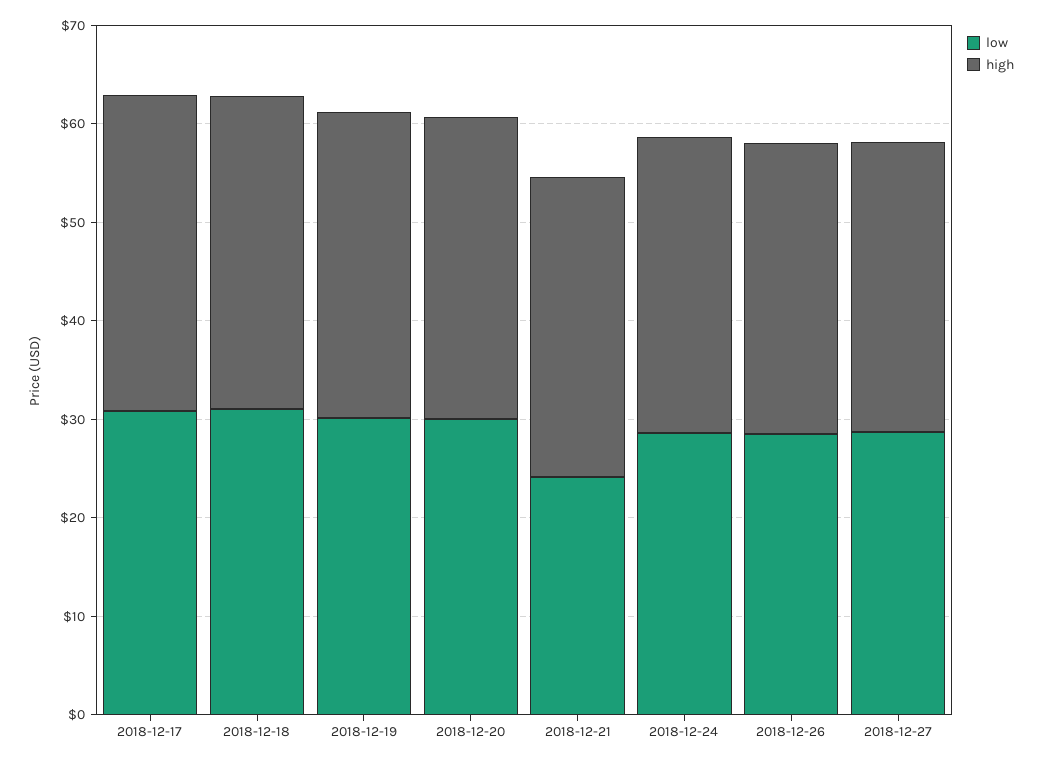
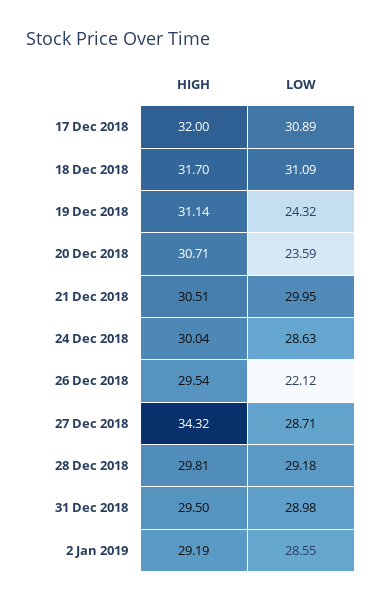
low, 2018-12-19: 30 -> 24.32
low, 2018-12-20: 30 -> 23.59
low, 2018-12-21: 24 -> 29.95
low, 2018-12-26: 28 -> 22.12
high, 2018-12-27: 30 -> 34.32
high, 28 Dec 2018: none -> 29.81
low, 28 Dec 2018: none -> 29.18
high, 31 Dec 2018: none -> 29.5
low, 31 Dec 2018: none -> 28.98
high, 2 Jan 2019: none -> 29.19
low, 2 Jan 2019: none -> 28.55

